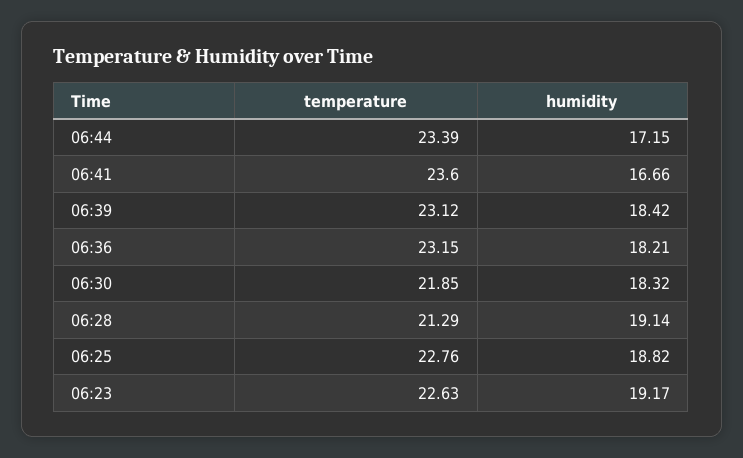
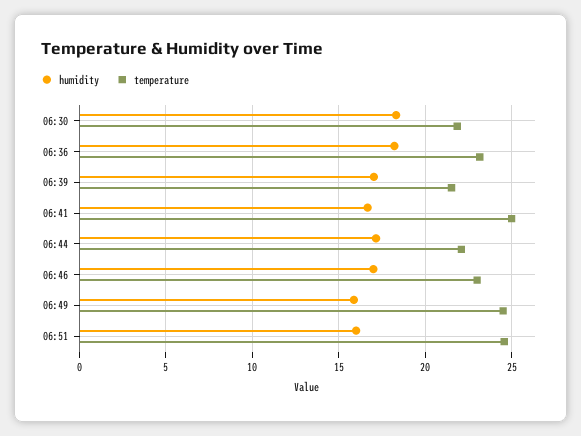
temperature, 06:44: 23.39 -> 22
temperature, 06:41: 23.6 -> 25
temperature, 06:39: 23.12 -> 21.5
humidity, 06:39: 18.42 -> 17
temperature, 06:28: 21.29 -> none
humidity, 06:28: 19.14 -> none
temperature, 06:25: 22.76 -> none
humidity, 06:25: 18.82 -> none
temperature, 06:23: 22.63 -> none
humidity, 06:23: 19.17 -> none
humidity, 06:46: none -> 17
temperature, 06:46: none -> 23
humidity, 06:49: none -> 16
temperature, 06:49: none -> 24.5
humidity, 06:51: none -> 16
temperature, 06:51: none -> 24.5

